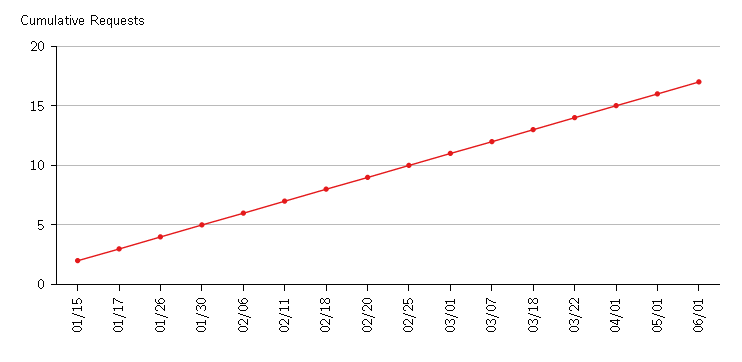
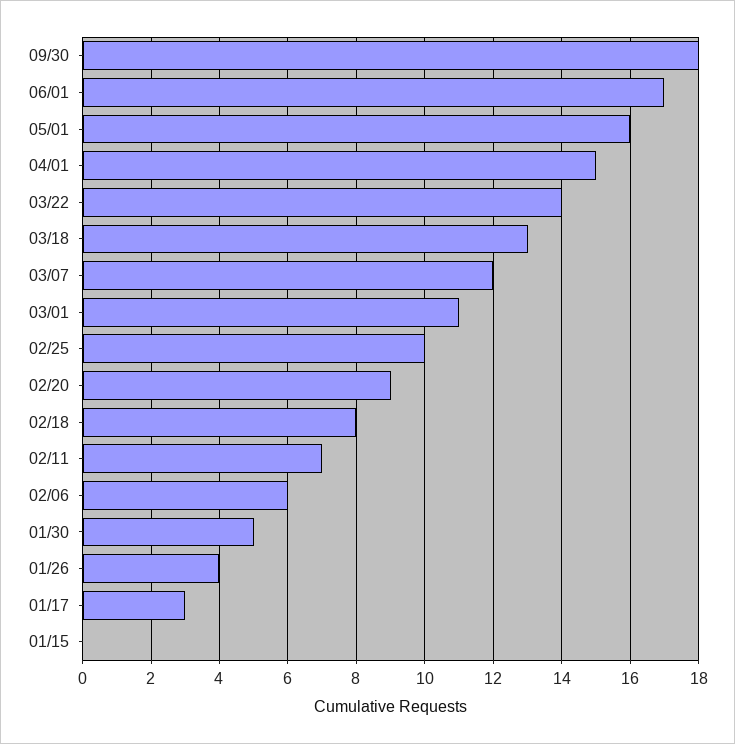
01/15: 2 -> 0
09/30: none -> 18

